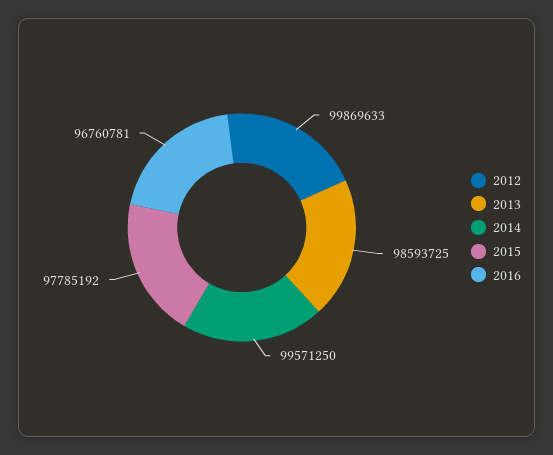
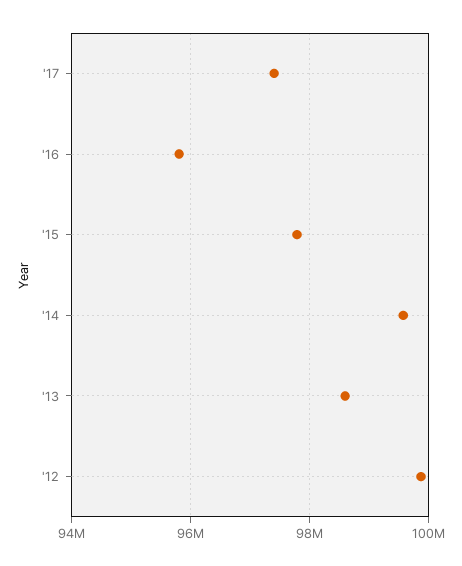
2016: 96760781 -> 95800000
'17: none -> 97400000

